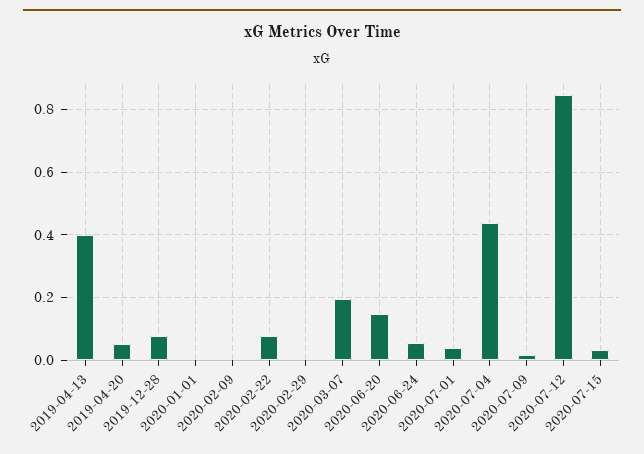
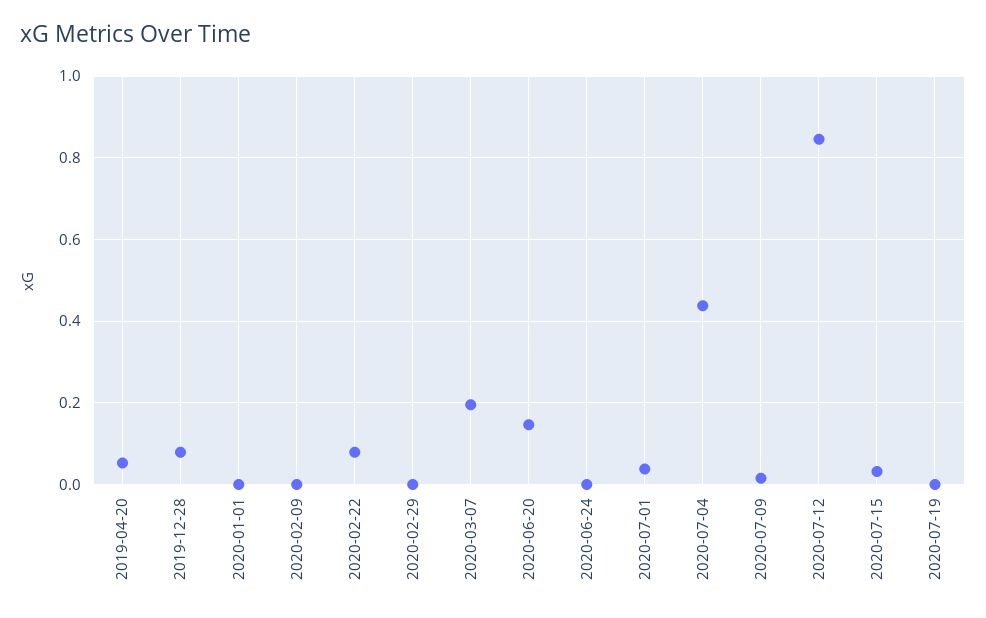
2019-04-13: 0.4 -> none
2020-06-24: 0.06 -> 0
2020-07-19: none -> 0

